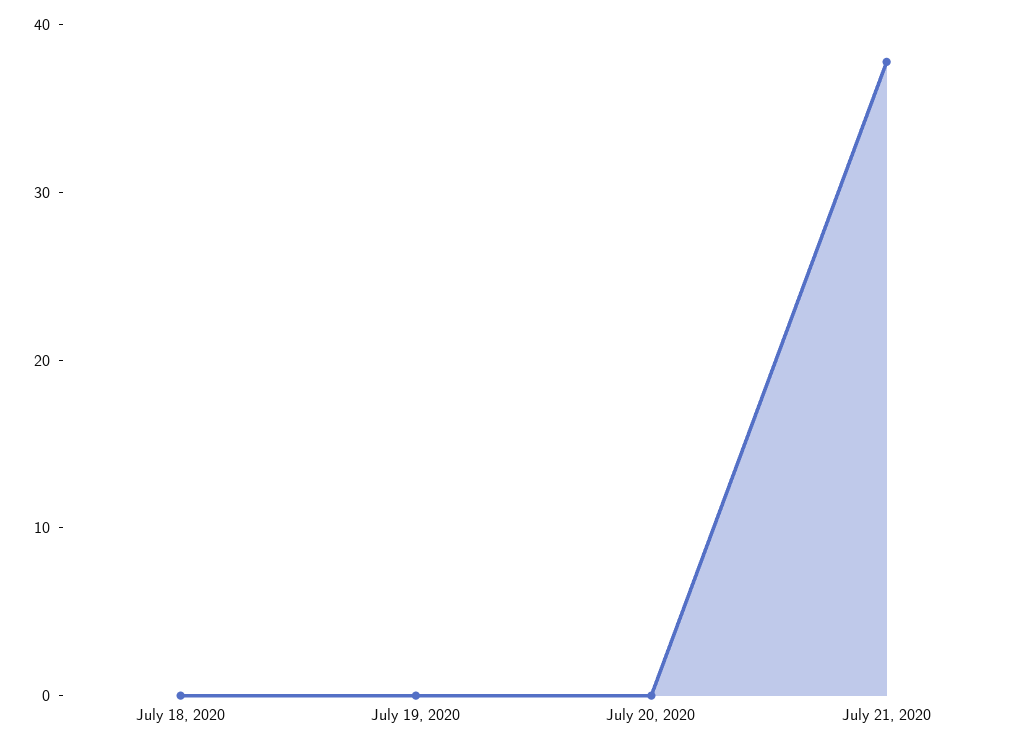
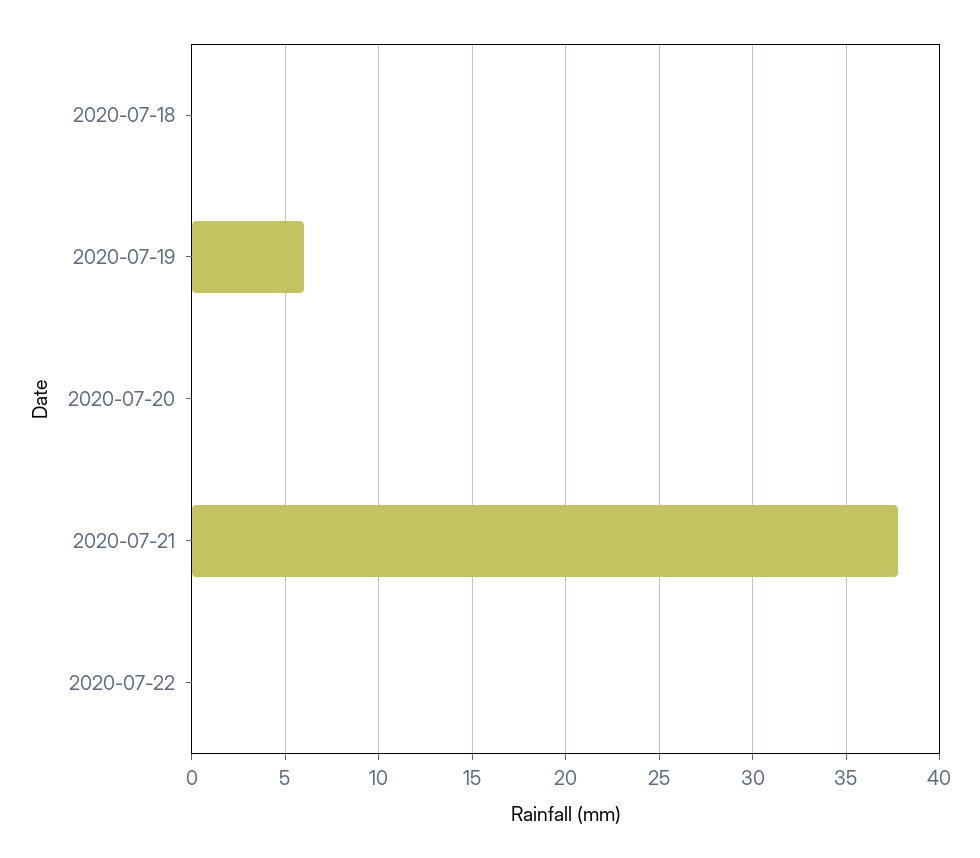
July 19, 2020: 0 -> 6
2020-07-22: none -> 0

